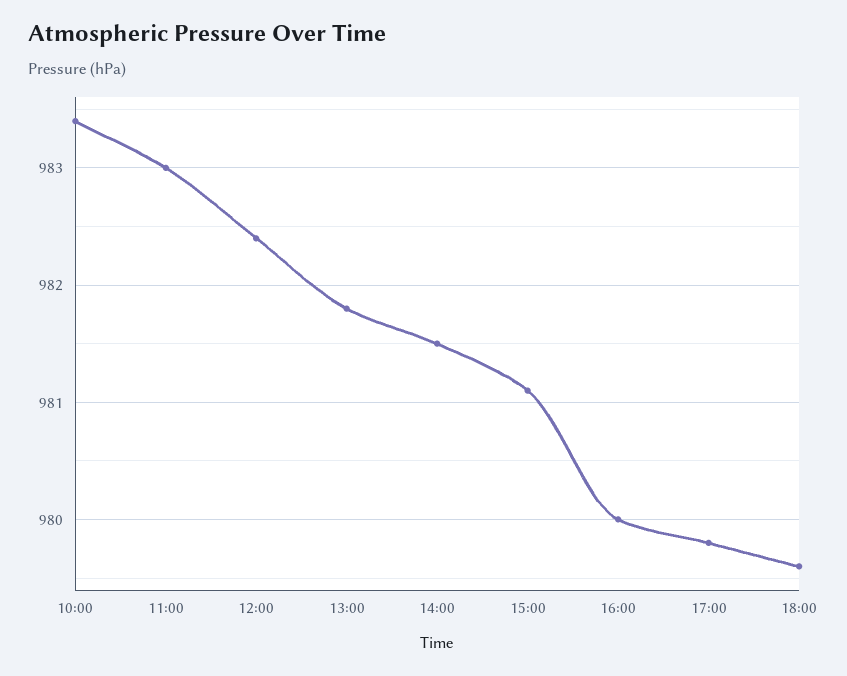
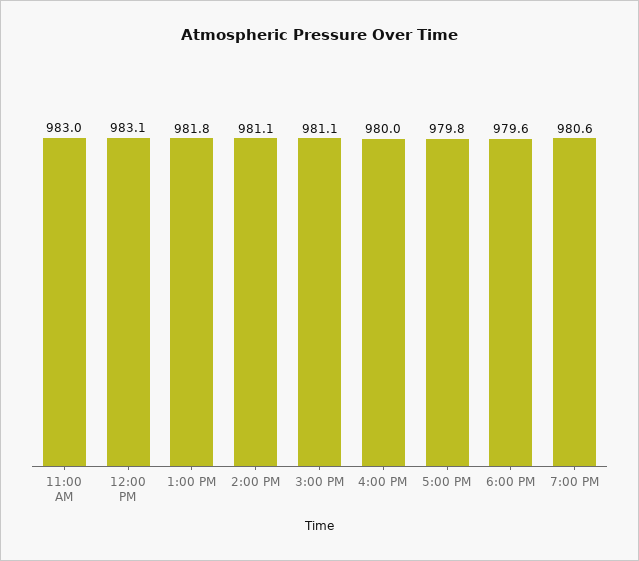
10:00: 983.4 -> none
12:00: 982.4 -> 983.1
14:00: 981.5 -> 981.1
7:00 PM: none -> 980.6

